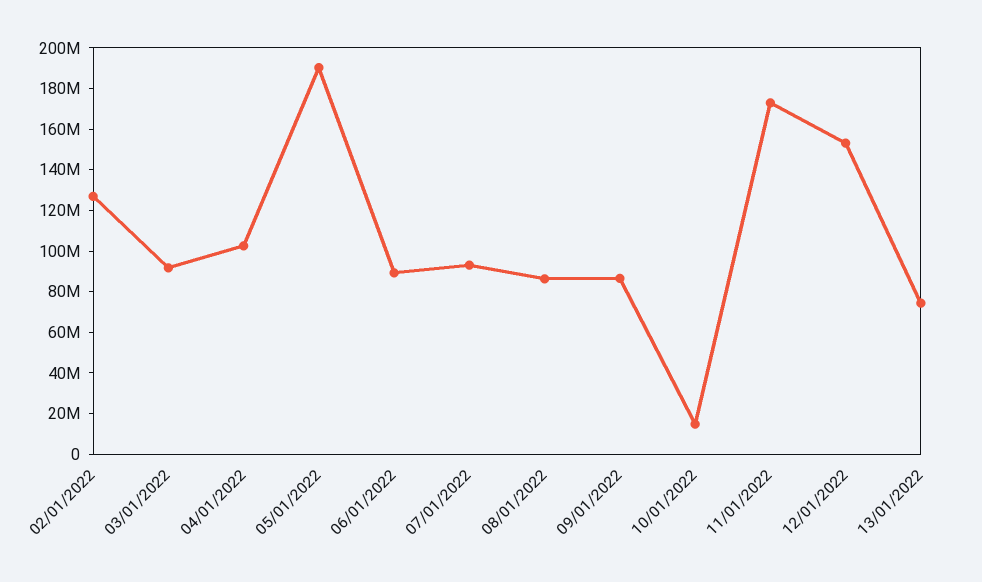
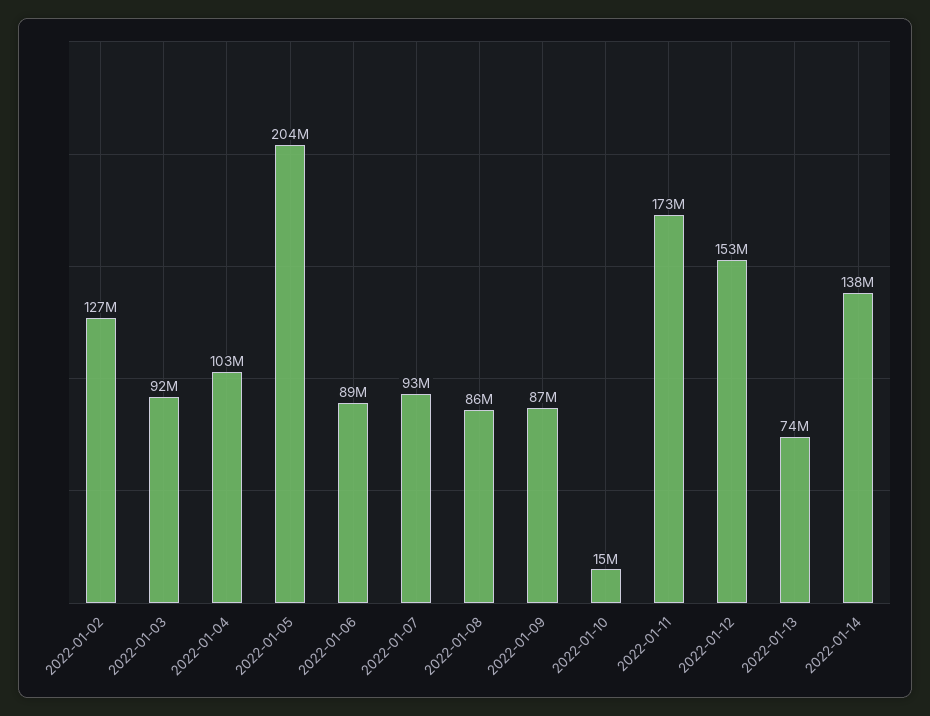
05/01/2022: 190000000 -> 204000000
2022-01-14: none -> 138000000

